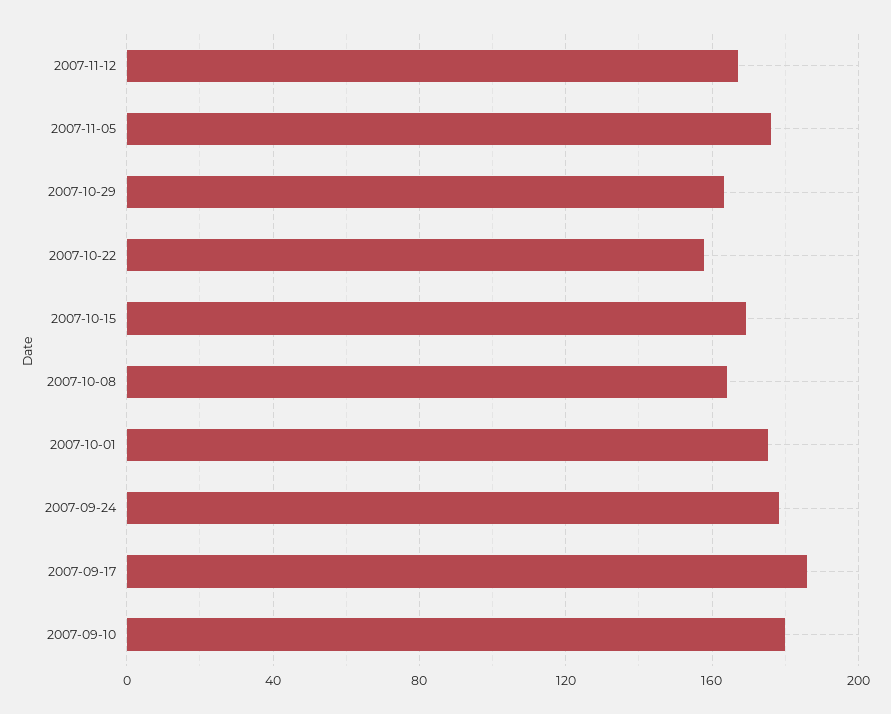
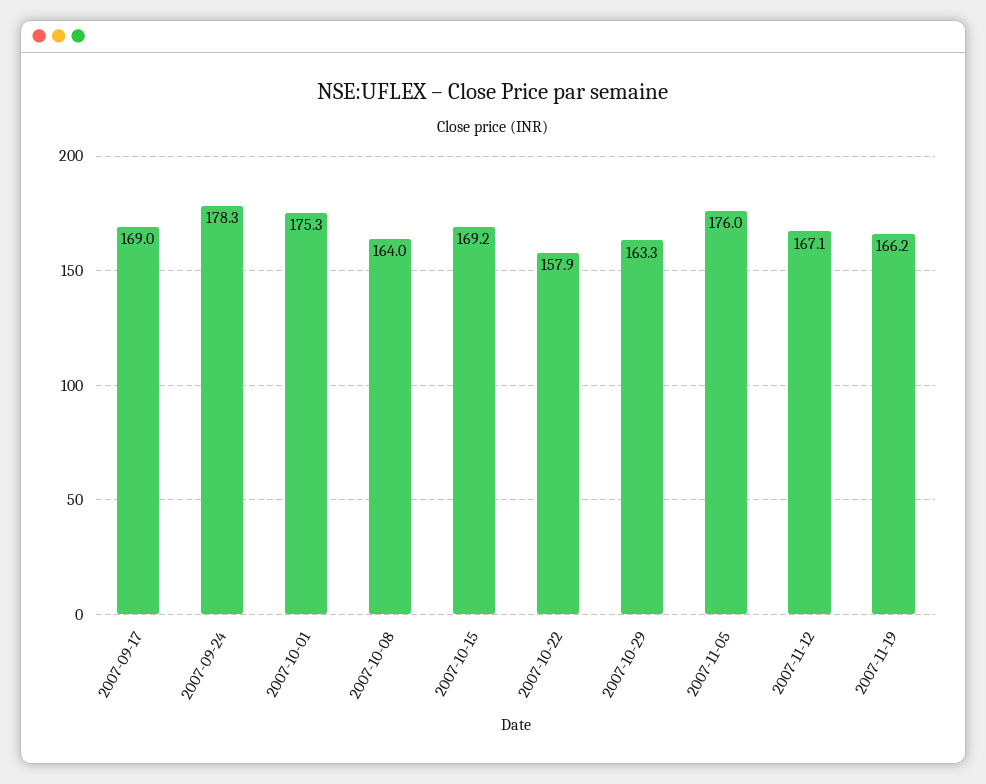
2007-09-17: 185 -> 169
2007-09-10: 180 -> none
2007-11-19: none -> 166.2

